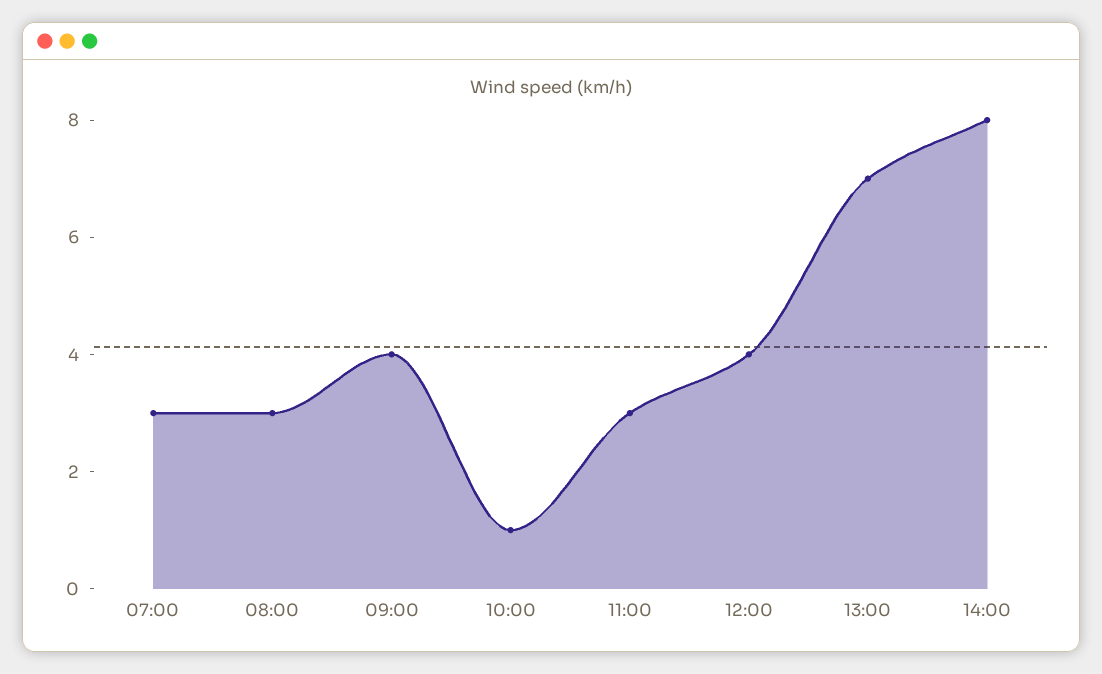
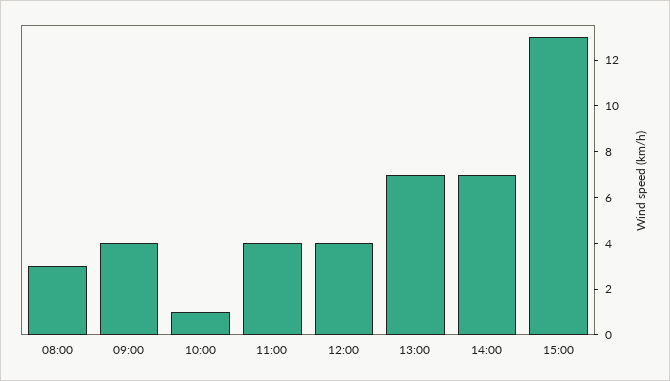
07:00: 3 -> none
11:00: 3 -> 4
14:00: 8 -> 7
15:00: none -> 13

